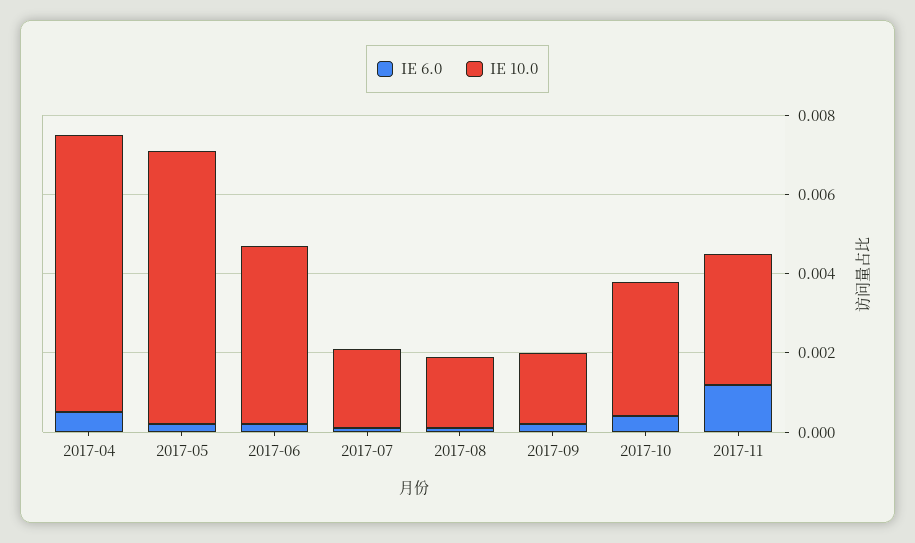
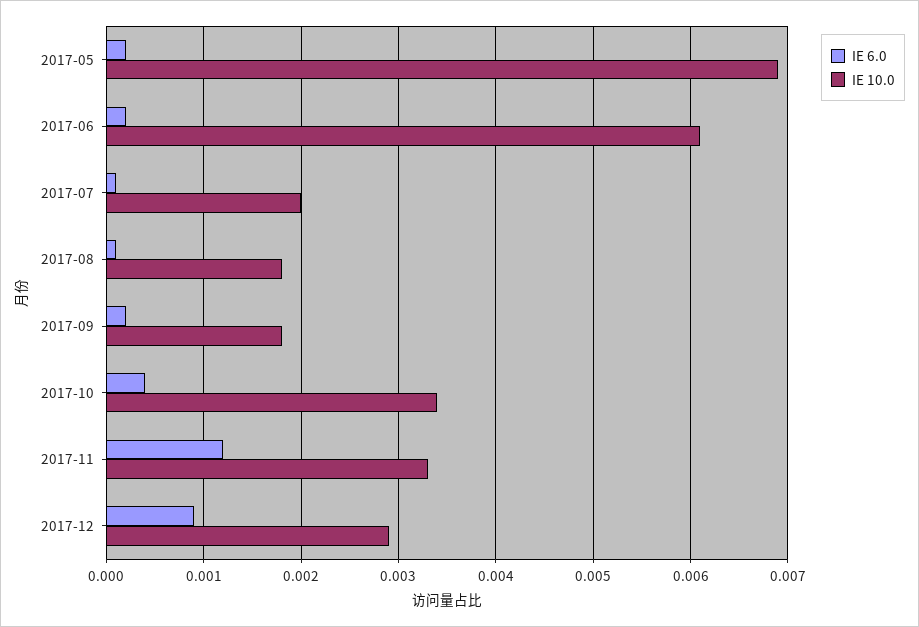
IE 6.0, 2017-04: 0.0005 -> none
IE 10.0, 2017-04: 0.007 -> none
IE 10.0, 2017-06: 0.0045 -> 0.0061
IE 6.0, 2017-12: none -> 0.0009
IE 10.0, 2017-12: none -> 0.0029

